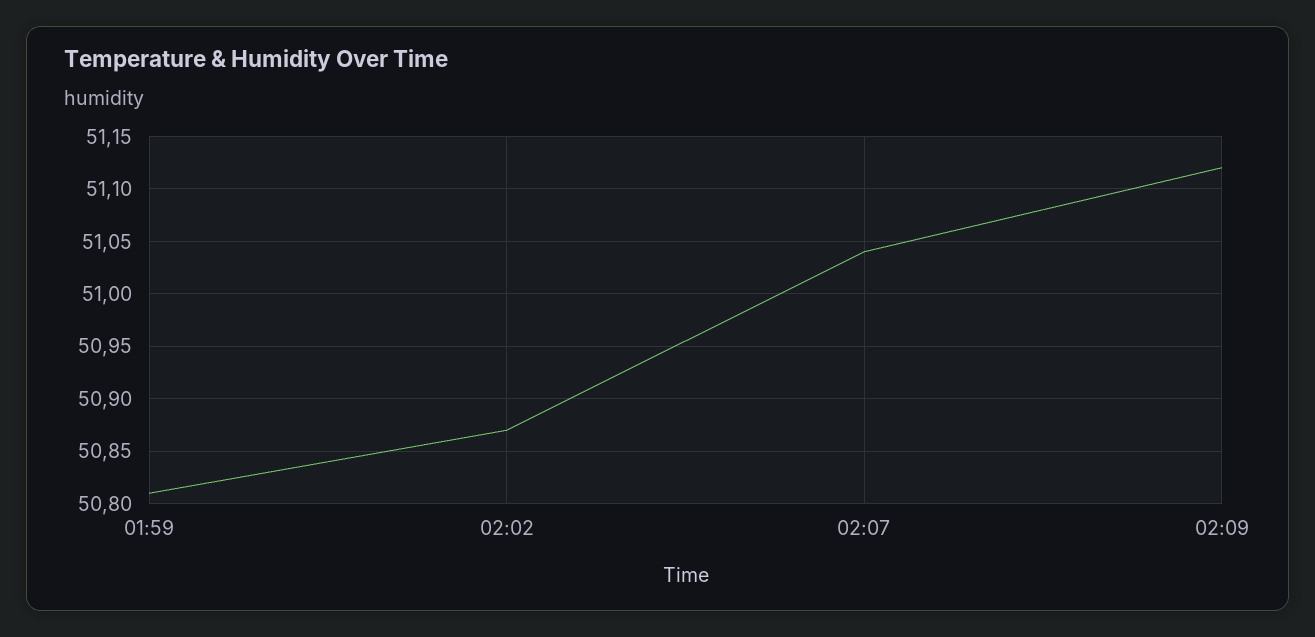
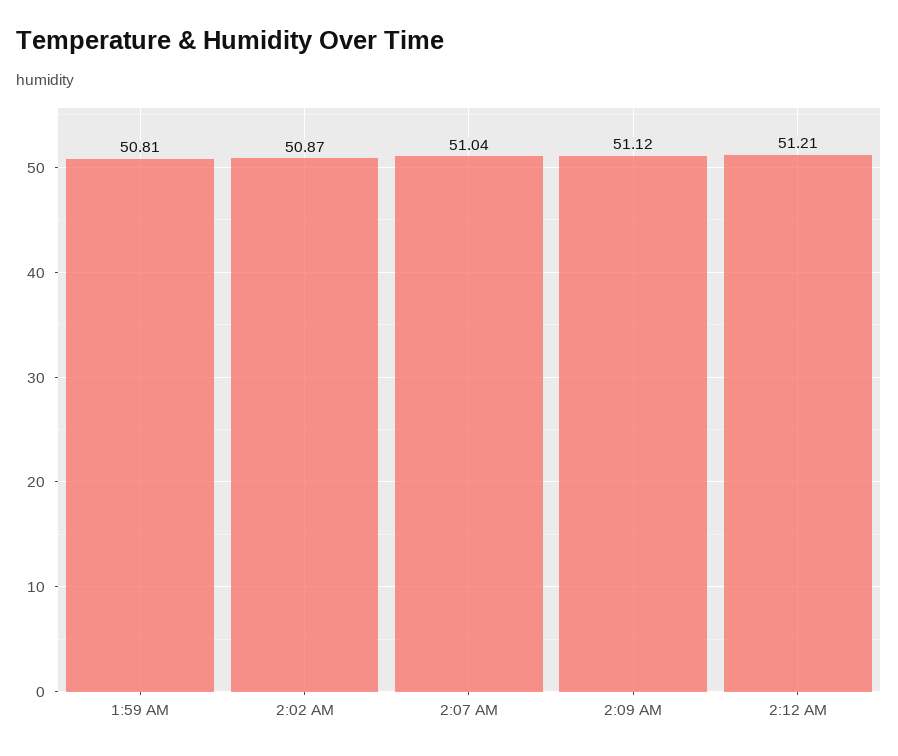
2:12 AM: none -> 51.21

